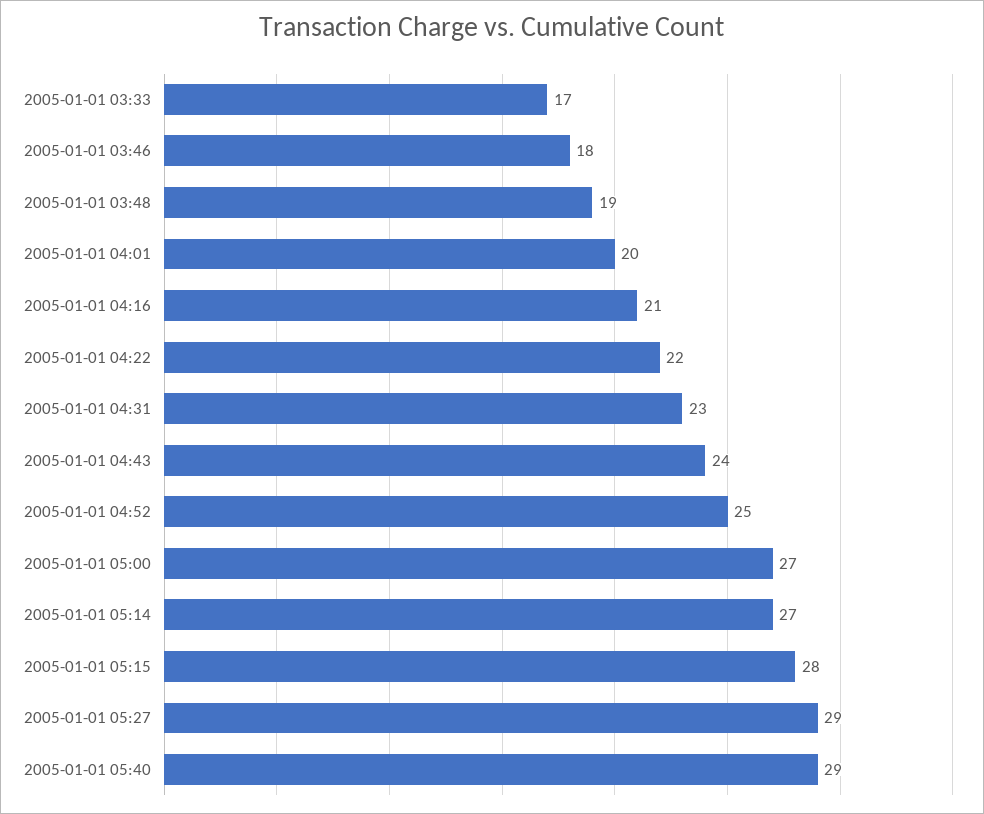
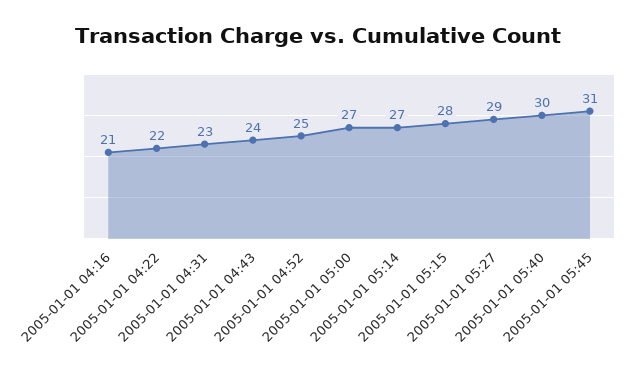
2005-01-01 03:33: 17 -> none
2005-01-01 03:46: 18 -> none
2005-01-01 03:48: 19 -> none
2005-01-01 04:01: 20 -> none
2005-01-01 05:40: 29 -> 30
2005-01-01 05:45: none -> 31

